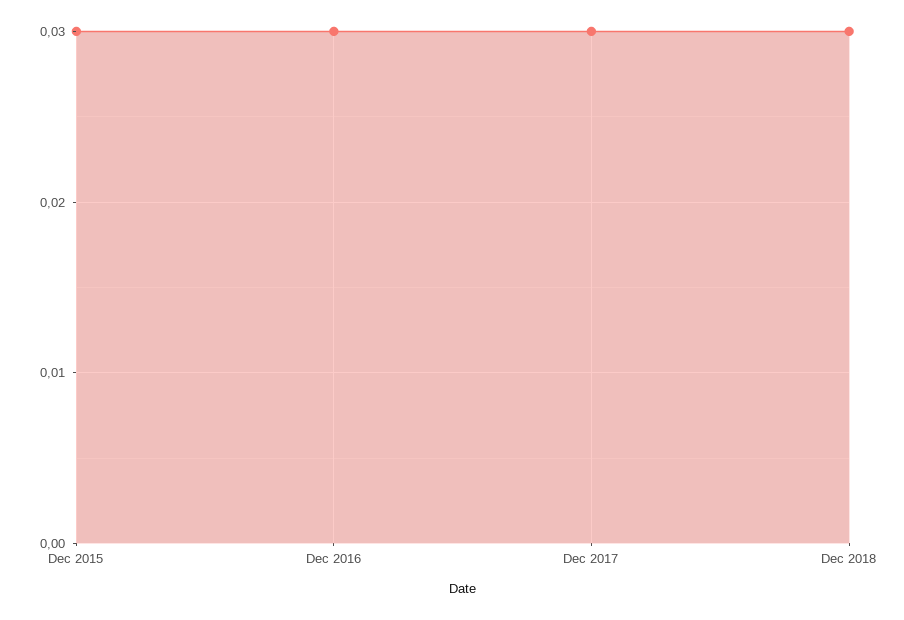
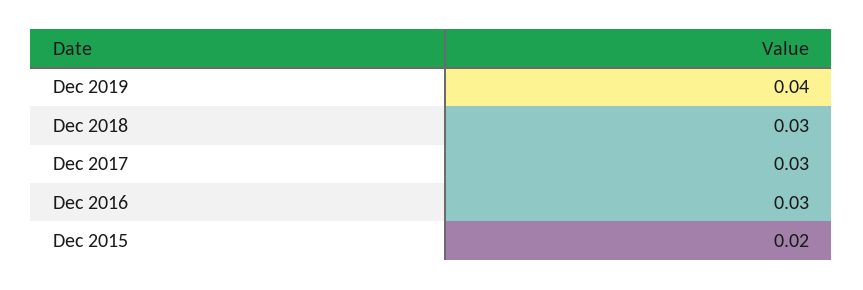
Dec 2015: 0.03 -> 0.02
Dec 2019: none -> 0.04

